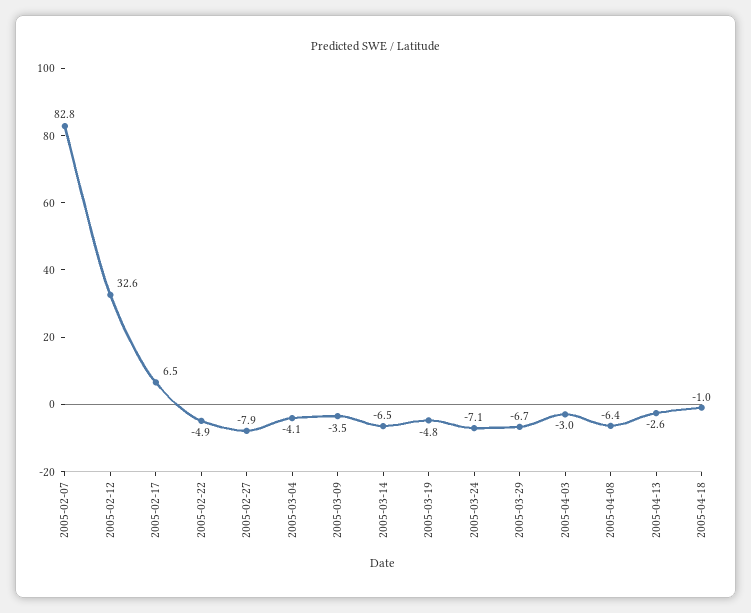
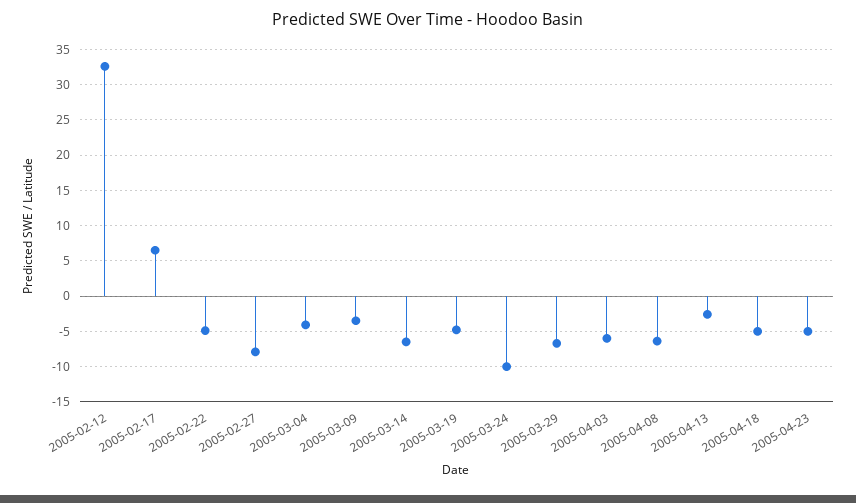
2005-02-07: 82.8 -> none
2005-03-24: -7.1 -> -10
2005-04-03: -3 -> -6
2005-04-18: -1 -> -5
2005-04-23: none -> -5

